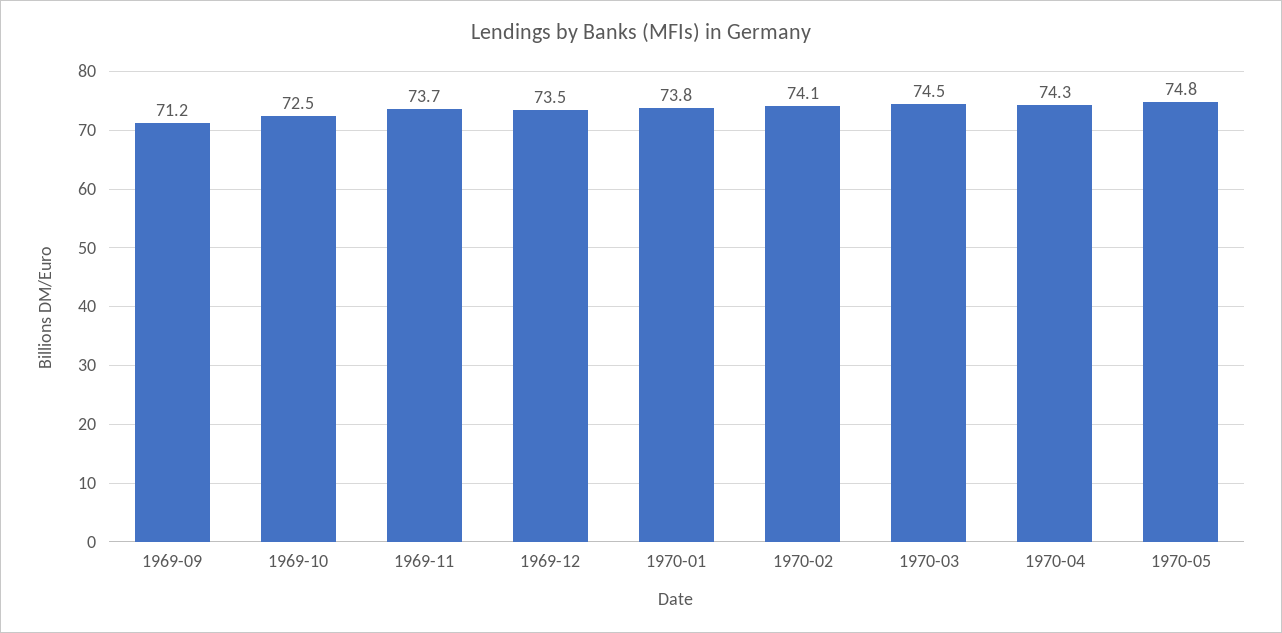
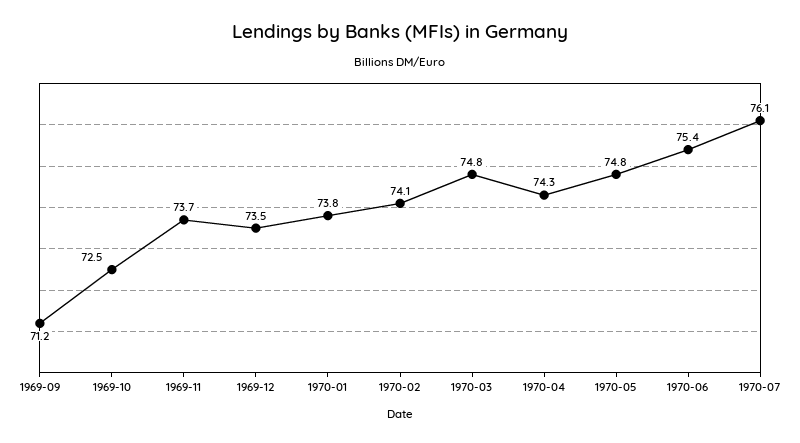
1970-03: 74.5 -> 74.8
1970-06: none -> 75.4
1970-07: none -> 76.1

